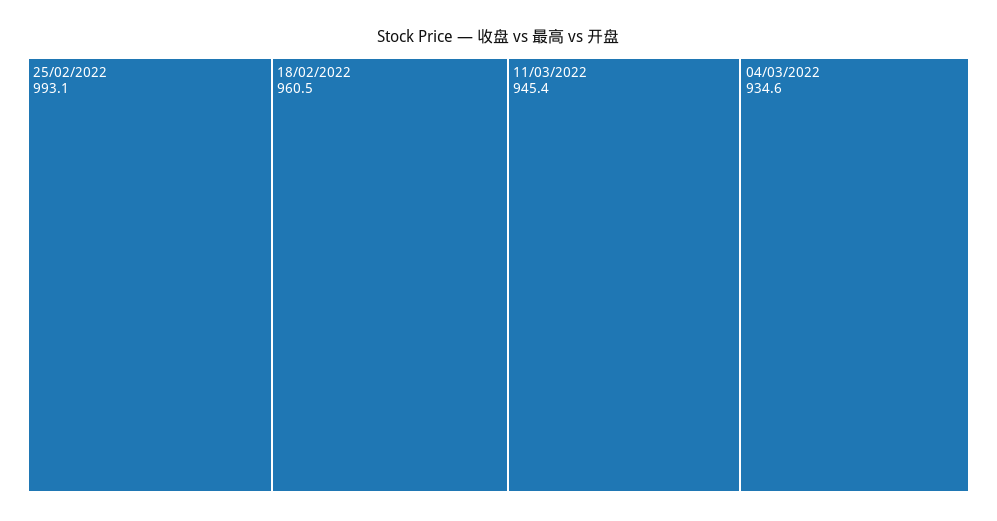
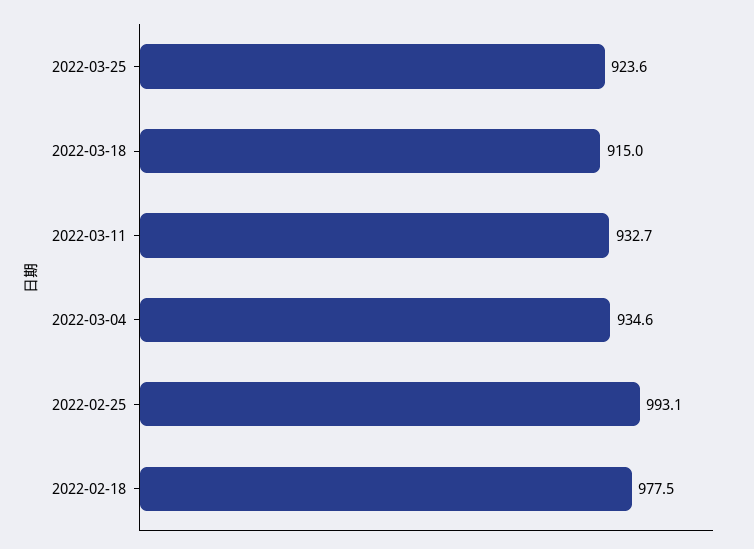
18/02/2022: 960.5 -> 977.5
11/03/2022: 945.4 -> 932.7
2022-03-25: none -> 923.6
2022-03-18: none -> 915

